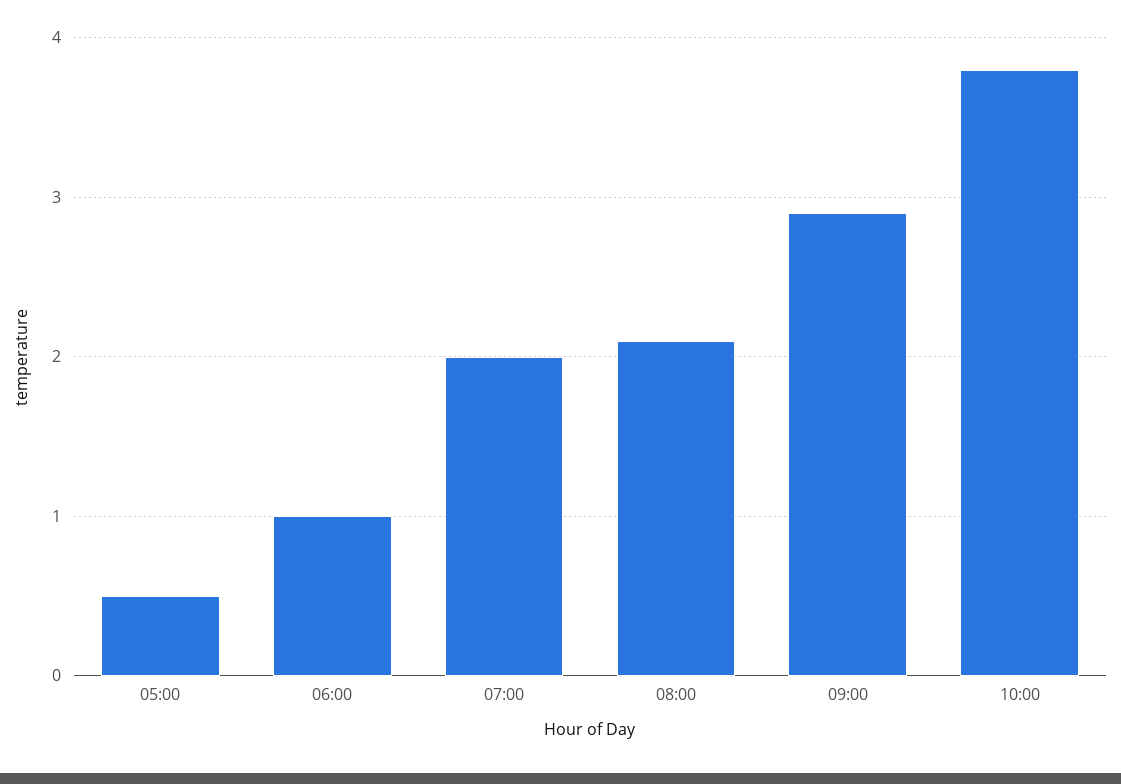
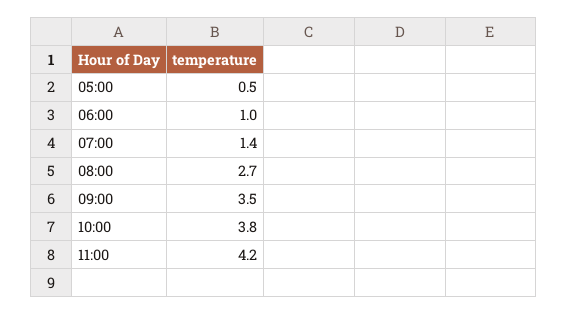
07:00: 2 -> 1.4
08:00: 2.1 -> 2.7
09:00: 2.9 -> 3.5
11:00: none -> 4.2

